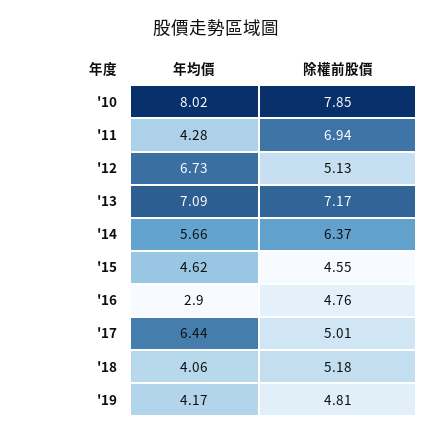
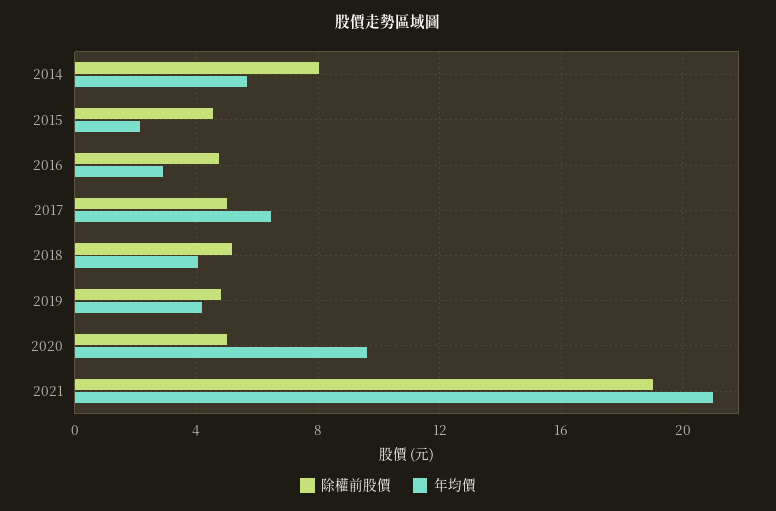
年均價, '10: 8.02 -> none
除權前股價, '10: 7.85 -> none
年均價, '11: 4.28 -> none
除權前股價, '11: 6.94 -> none
年均價, '12: 6.73 -> none
除權前股價, '12: 5.13 -> none
年均價, '13: 7.09 -> none
除權前股價, '13: 7.17 -> none
除權前股價, '14: 6.37 -> 8
年均價, '15: 4.62 -> 2
除權前股價, 2020: none -> 5
年均價, 2020: none -> 9.5
除權前股價, 2021: none -> 19
年均價, 2021: none -> 21

